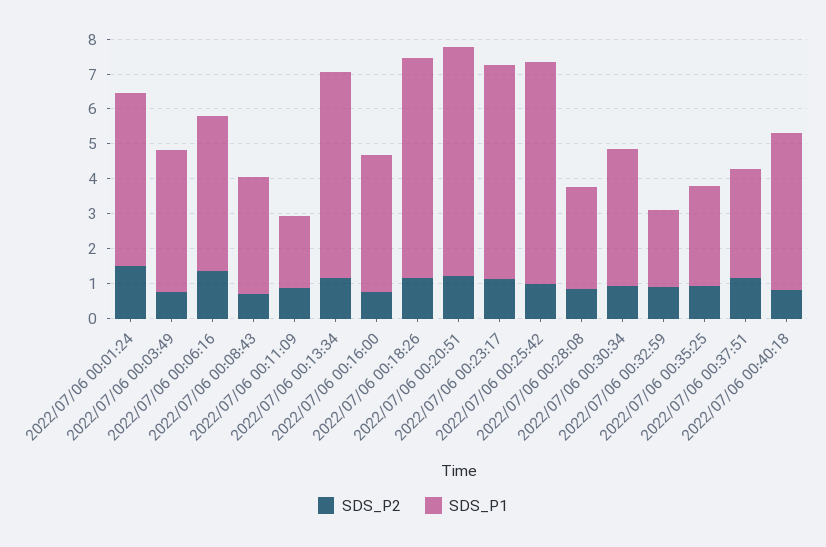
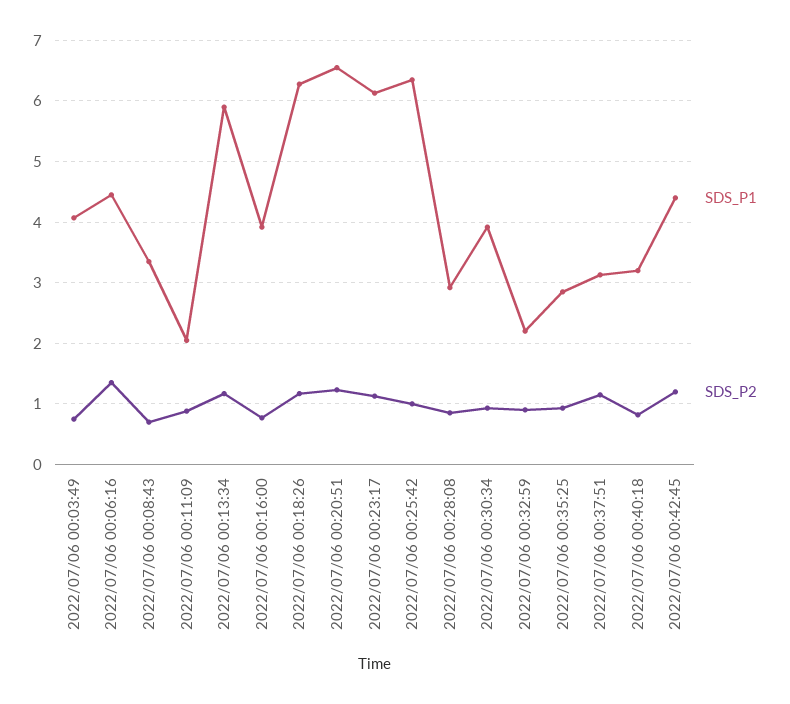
SDS_P2, 2022/07/06 00:01:24: 1.5 -> none
SDS_P1, 2022/07/06 00:01:24: 5 -> none
SDS_P1, 2022/07/06 00:40:18: 4.5 -> 3.2
SDS_P1, 2022/07/06 00:42:45: none -> 4.4
SDS_P2, 2022/07/06 00:42:45: none -> 1.2

